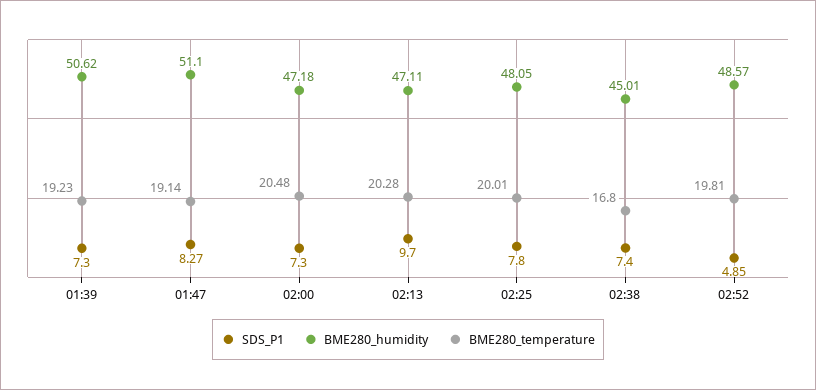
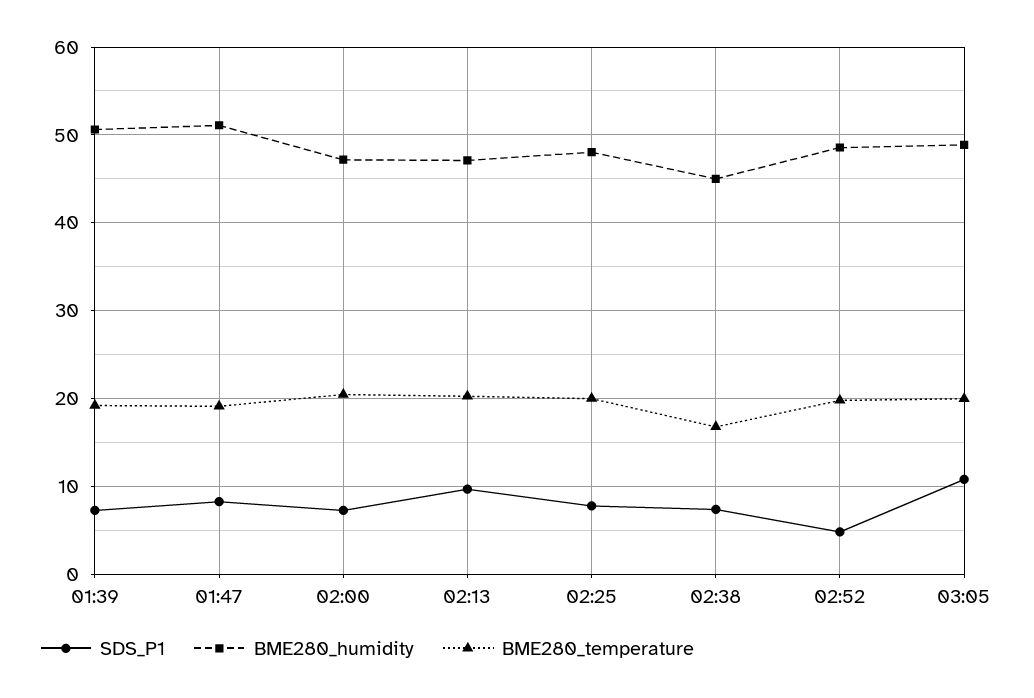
SDS_P1, 03:05: none -> 11
BME280_humidity, 03:05: none -> 49
BME280_temperature, 03:05: none -> 20

